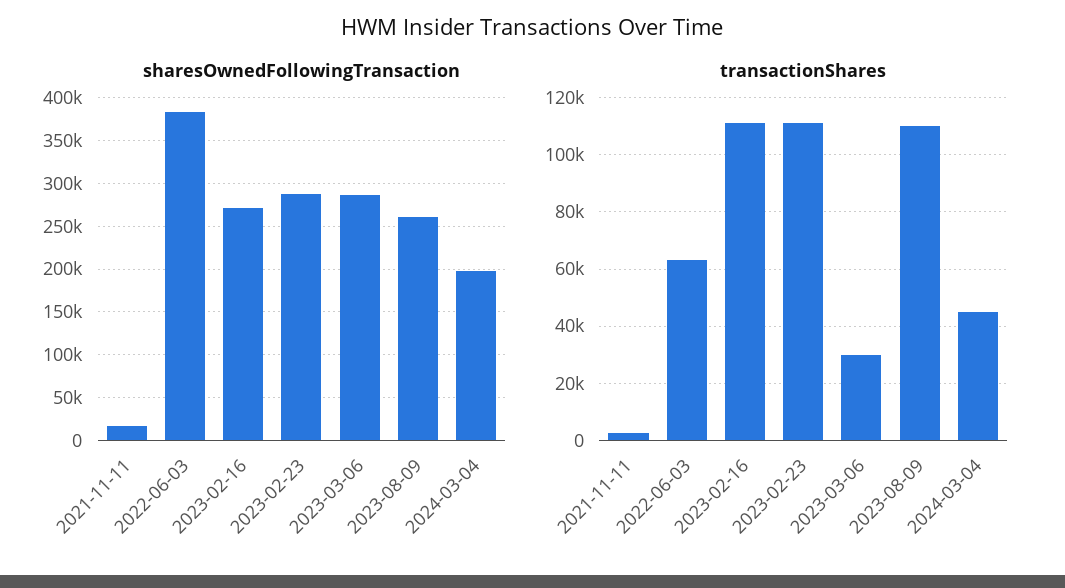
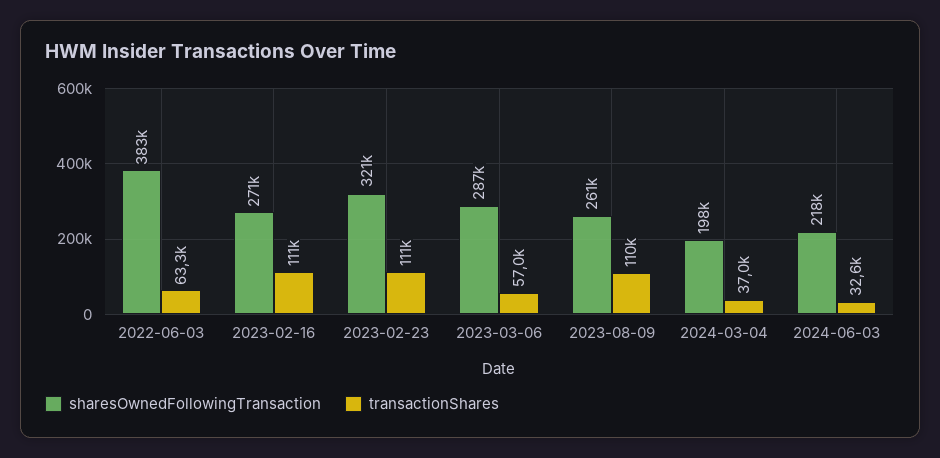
sharesOwnedFollowingTransaction, 2021-11-11: 20000 -> none
sharesOwnedFollowingTransaction, 2023-02-23: 290000 -> 321000
transactionShares, 2021-11-11: 2500 -> none
transactionShares, 2023-03-06: 30000 -> 57000
transactionShares, 2024-03-04: 45000 -> 37000
sharesOwnedFollowingTransaction, 2024-06-03: none -> 218000
transactionShares, 2024-06-03: none -> 32600

